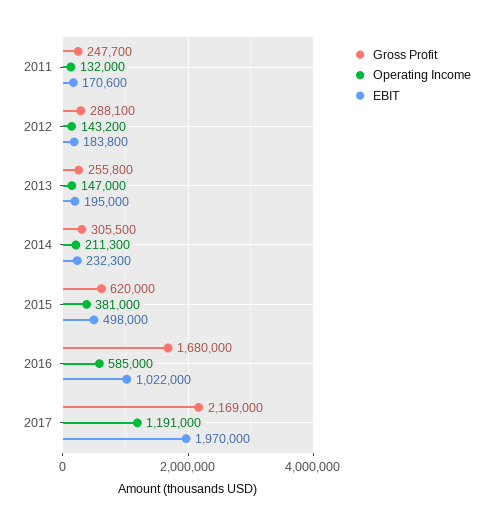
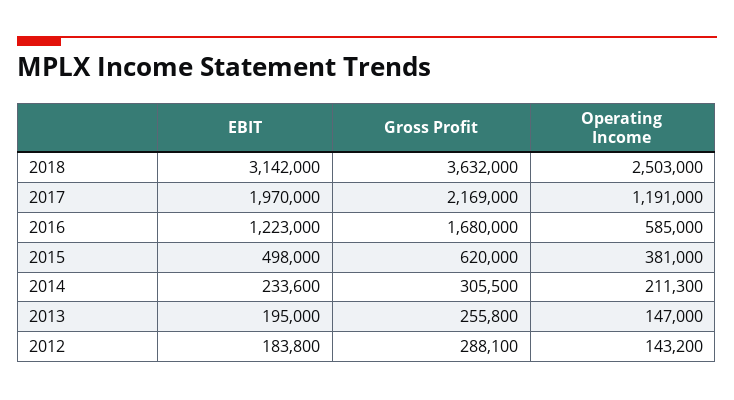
Gross Profit, 2011: 247700 -> none
Operating Income, 2011: 132000 -> none
EBIT, 2011: 170600 -> none
EBIT, 2014: 232300 -> 233600
EBIT, 2016: 1022000 -> 1223000
EBIT, 2018: none -> 3142000
Gross Profit, 2018: none -> 3632000
Operating Income, 2018: none -> 2503000

